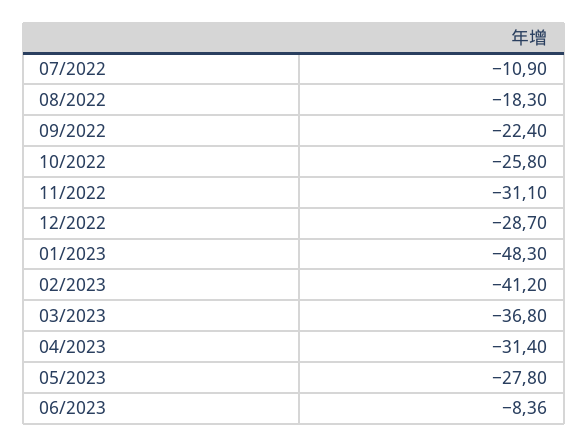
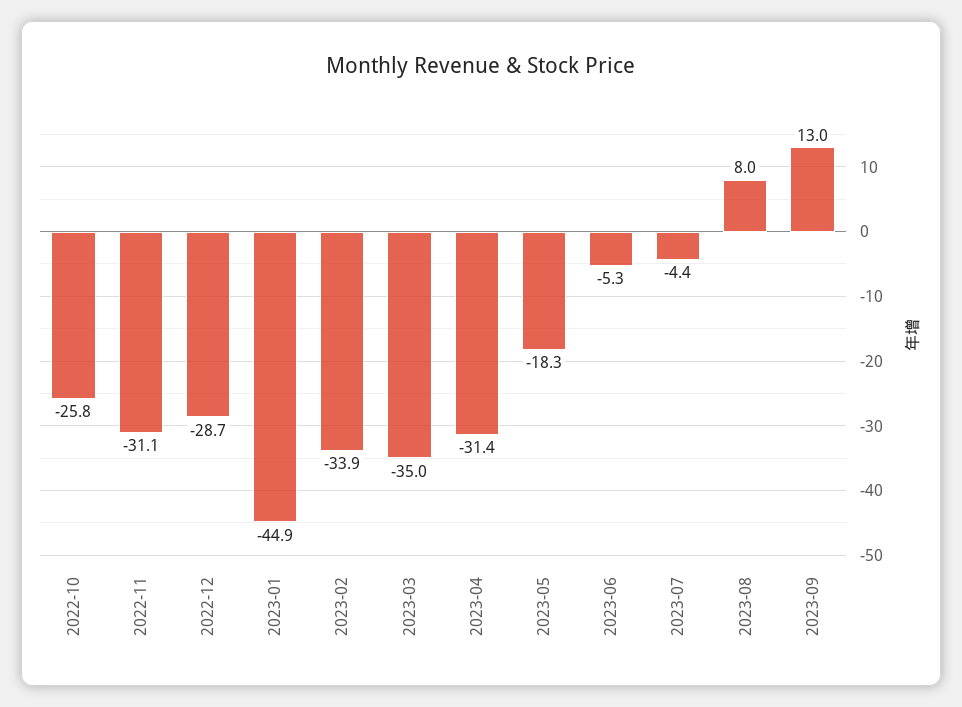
07/2022: -10.9 -> none
08/2022: -18.3 -> none
09/2022: -22.4 -> none
01/2023: -48.3 -> -44.9
02/2023: -41.2 -> -33.9
03/2023: -36.8 -> -35
05/2023: -27.8 -> -18.3
06/2023: -8.36 -> -5.3
2023-07: none -> -4.4
2023-08: none -> 8
2023-09: none -> 13

